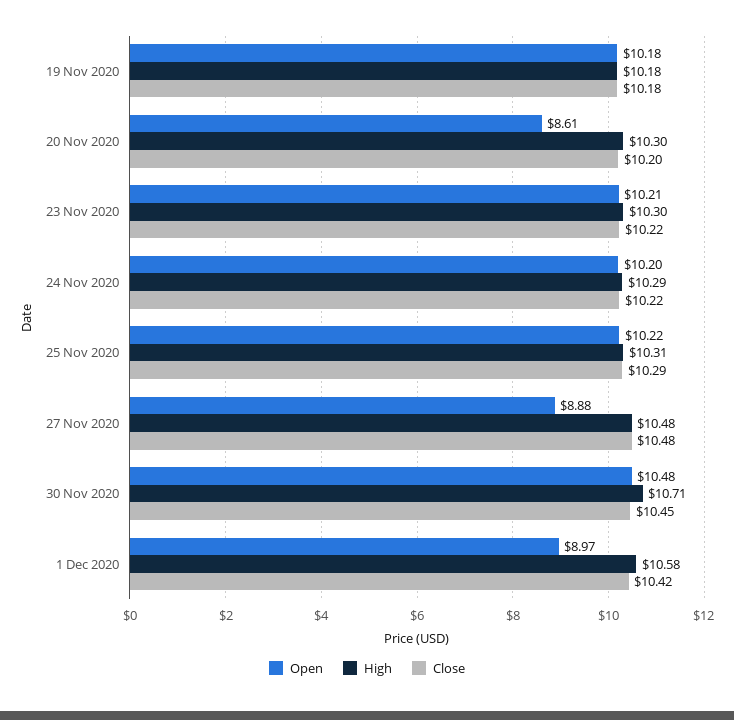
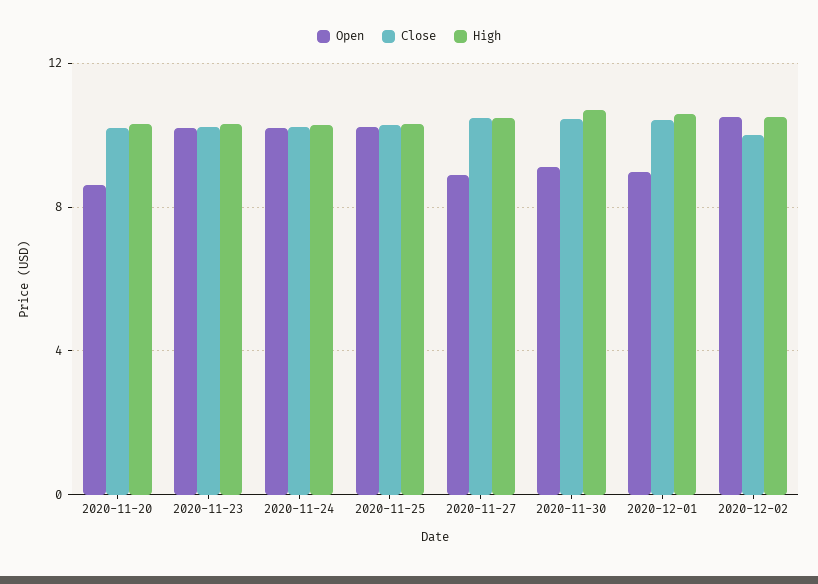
Open, 19 Nov 2020: 10.18 -> none
High, 19 Nov 2020: 10.18 -> none
Close, 19 Nov 2020: 10.18 -> none
Open, 30 Nov 2020: 10.48 -> 9
Open, 2020-12-02: none -> 10.5
Close, 2020-12-02: none -> 10
High, 2020-12-02: none -> 10.5

